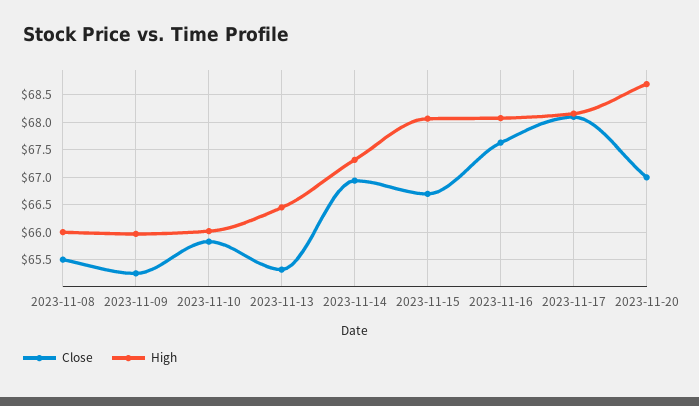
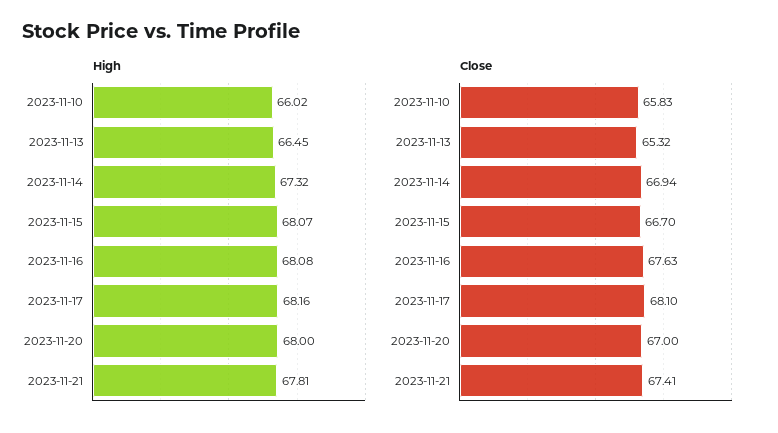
Close, 2023-11-08: 65.5 -> none
High, 2023-11-08: 66 -> none
Close, 2023-11-09: 65.25 -> none
High, 2023-11-09: 66 -> none
High, 2023-11-20: 68.75 -> 68
High, 2023-11-21: none -> 67.81
Close, 2023-11-21: none -> 67.41

